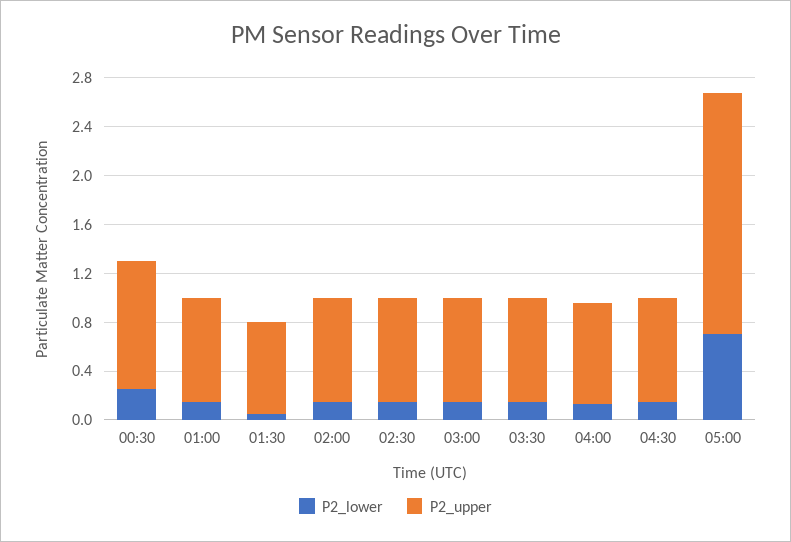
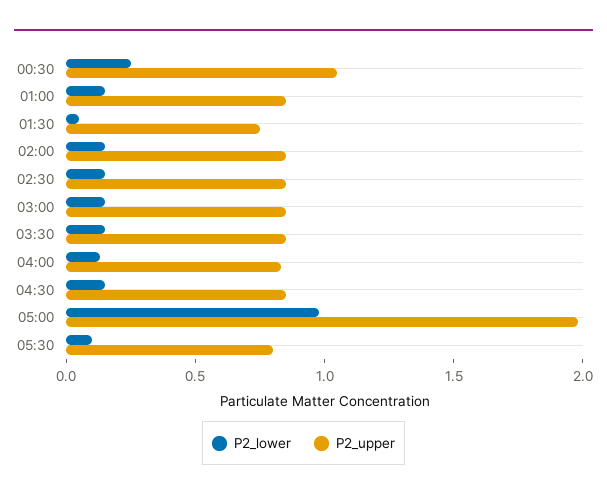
P2_lower, 05:00: 0.7 -> 1
P2_lower, 05:30: none -> 0.1
P2_upper, 05:30: none -> 0.8

